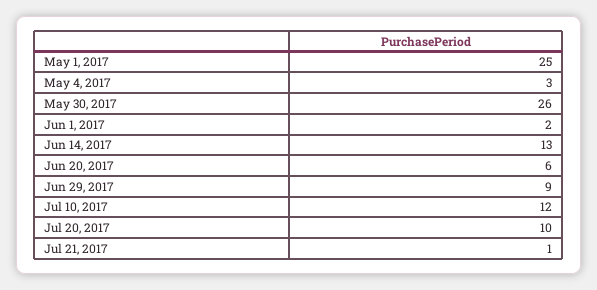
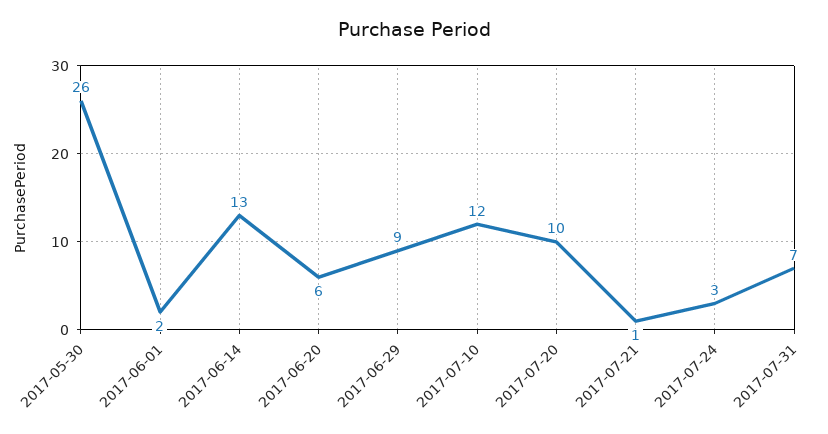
May 1, 2017: 25 -> none
May 4, 2017: 3 -> none
2017-07-24: none -> 3
2017-07-31: none -> 7

